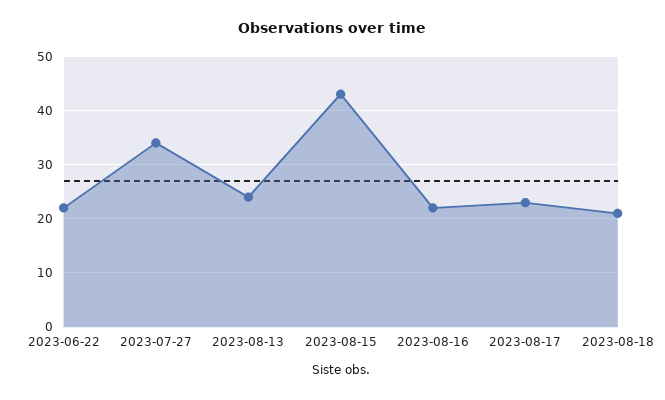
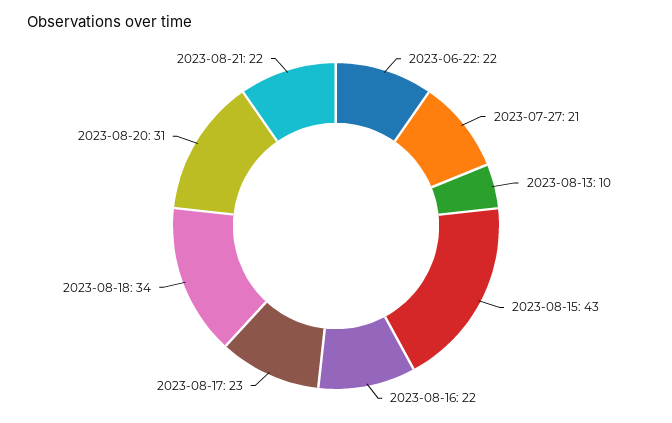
2023-07-27: 35 -> 21
2023-08-13: 25 -> 10
2023-08-18: 20 -> 34
2023-08-20: none -> 31
2023-08-21: none -> 22

